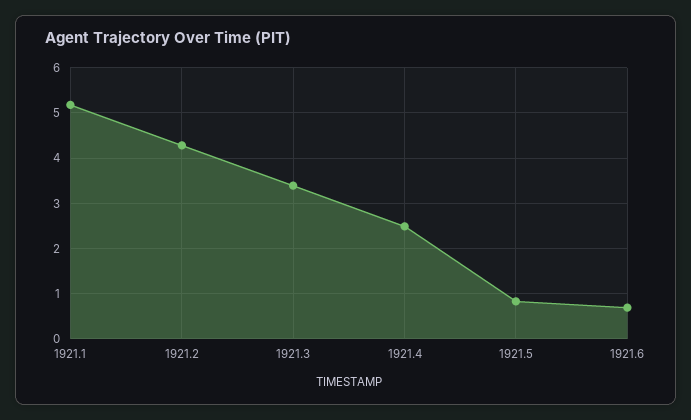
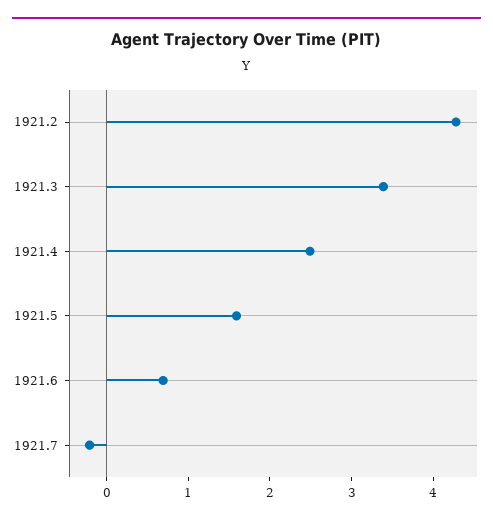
1921.1: 5.2 -> none
1921.5: 0.8 -> 1.6
1921.7: none -> -0.2

